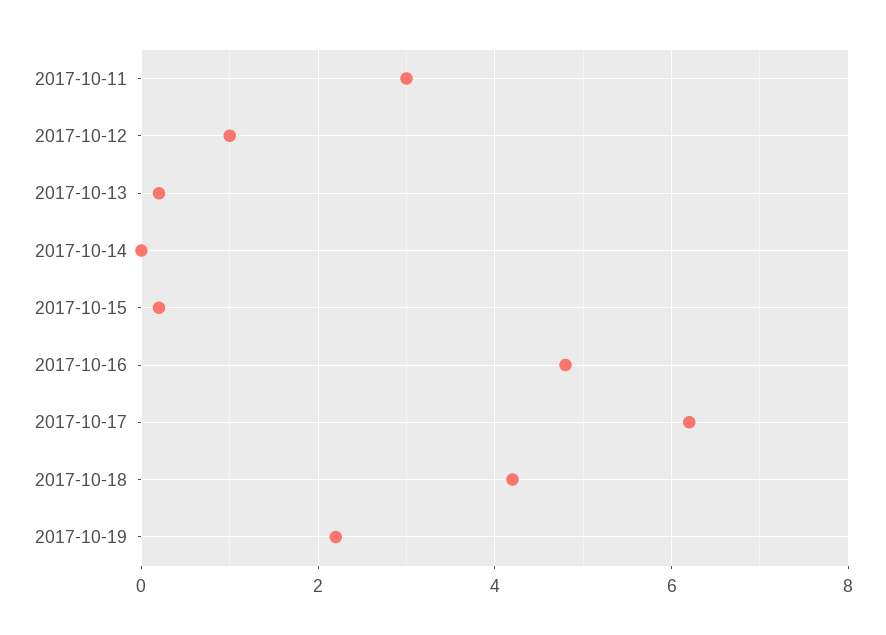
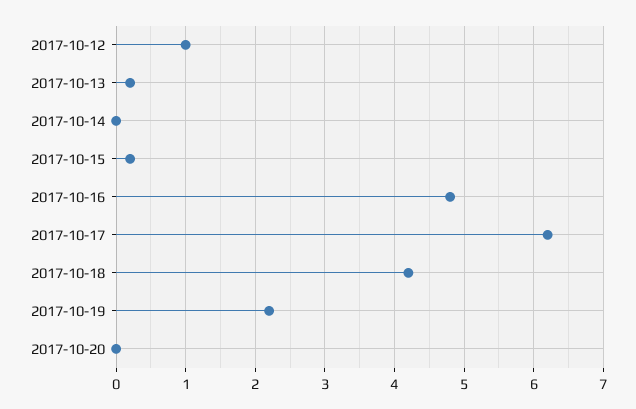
2017-10-11: 3 -> none
2017-10-20: none -> 0

